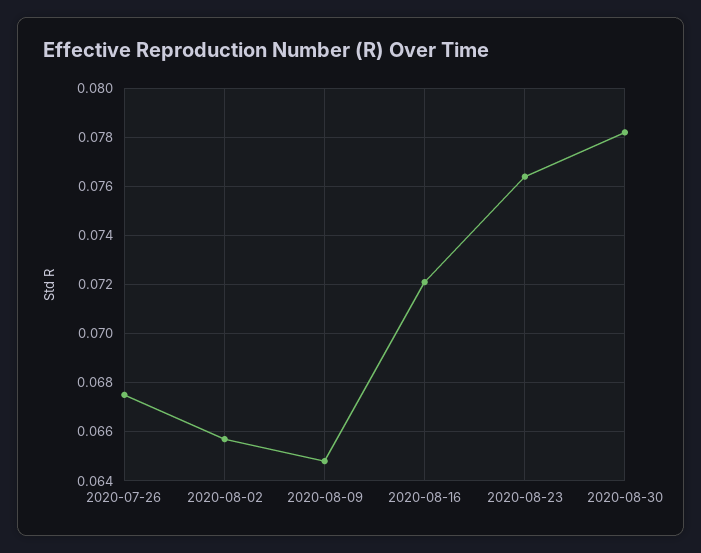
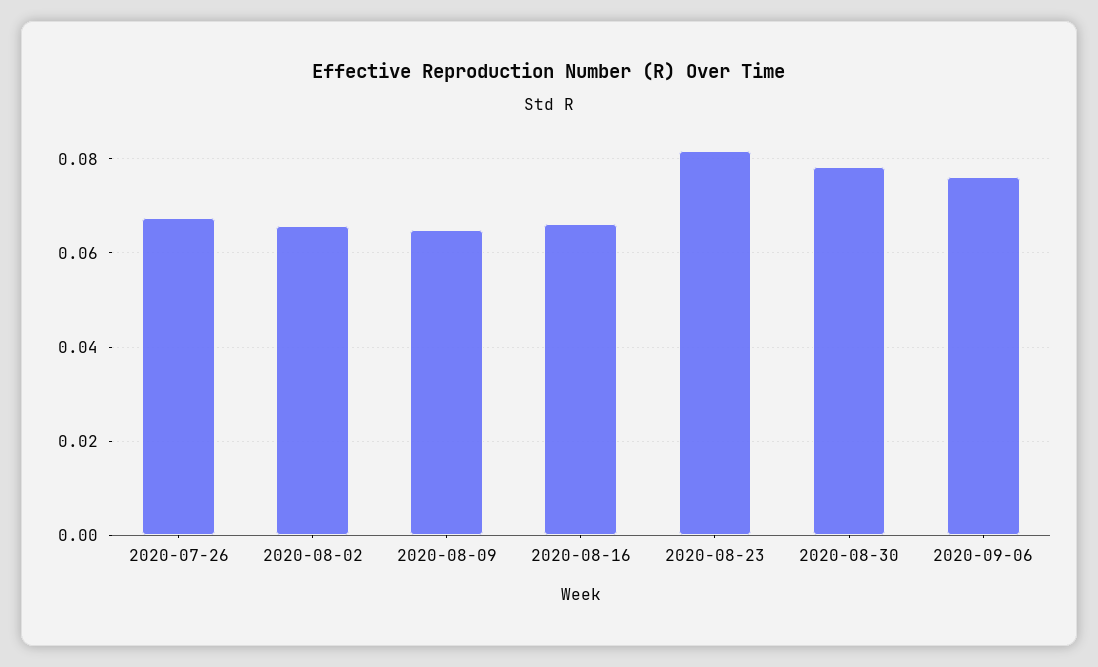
2020-08-16: 0.072 -> 0.066
2020-08-23: 0.0765 -> 0.082
2020-09-06: none -> 0.076

